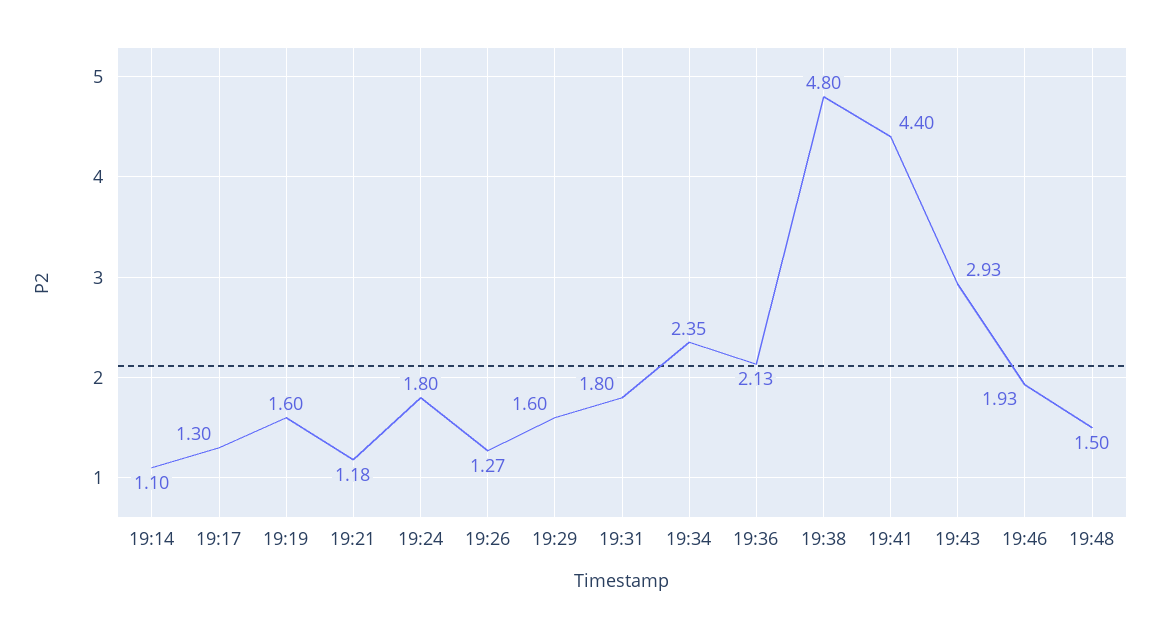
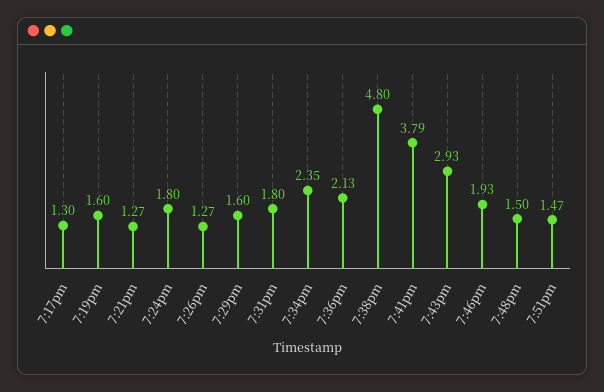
19:14: 1.1 -> none
19:21: 1.18 -> 1.27
19:41: 4.4 -> 3.79
7:51pm: none -> 1.47

